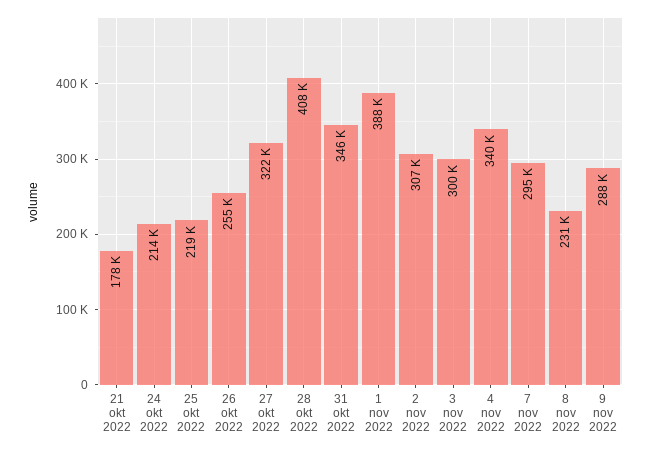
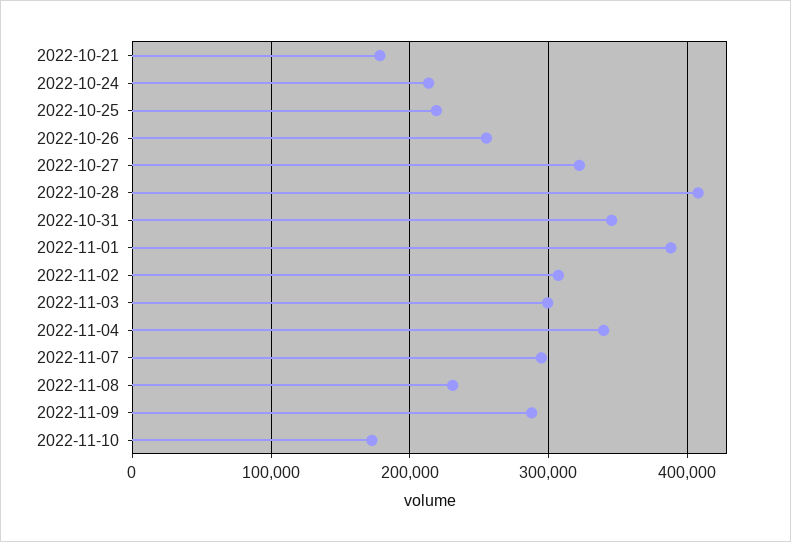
2022-11-10: none -> 170000

